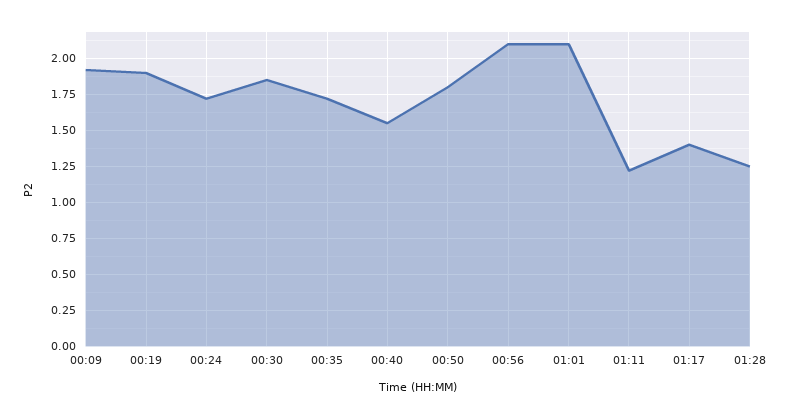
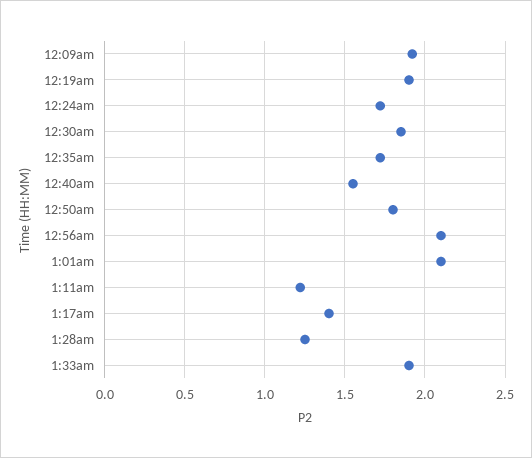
1:33am: none -> 1.9

